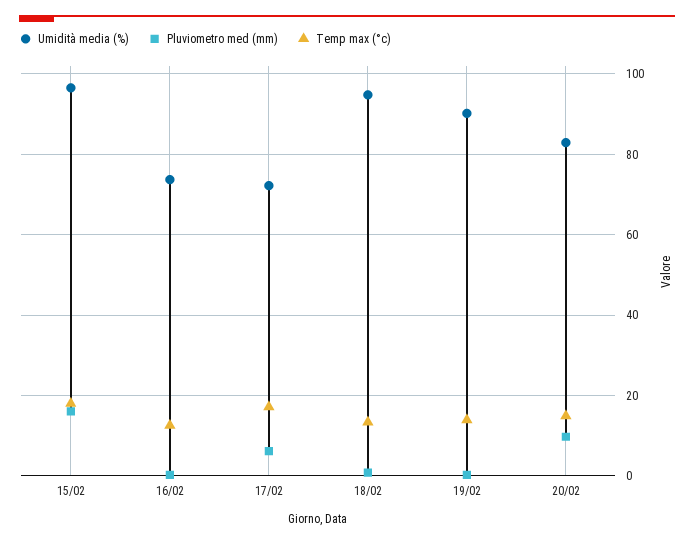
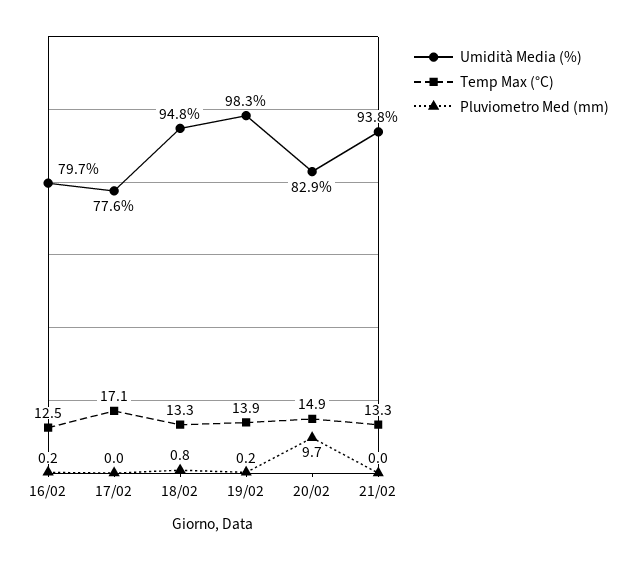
Umidità media (%), 15/02: 96 -> none
Pluviometro med (mm), 15/02: 16 -> none
Temp max (°c), 15/02: 18 -> none
Umidità media (%), 16/02: 74 -> 79.7
Umidità media (%), 17/02: 72 -> 77.6
Pluviometro med (mm), 17/02: 6 -> 0
Umidità media (%), 19/02: 90 -> 98.3
Umidità media (%), 21/02: none -> 93.8
Temp max (°c), 21/02: none -> 13.3
Pluviometro med (mm), 21/02: none -> 0

